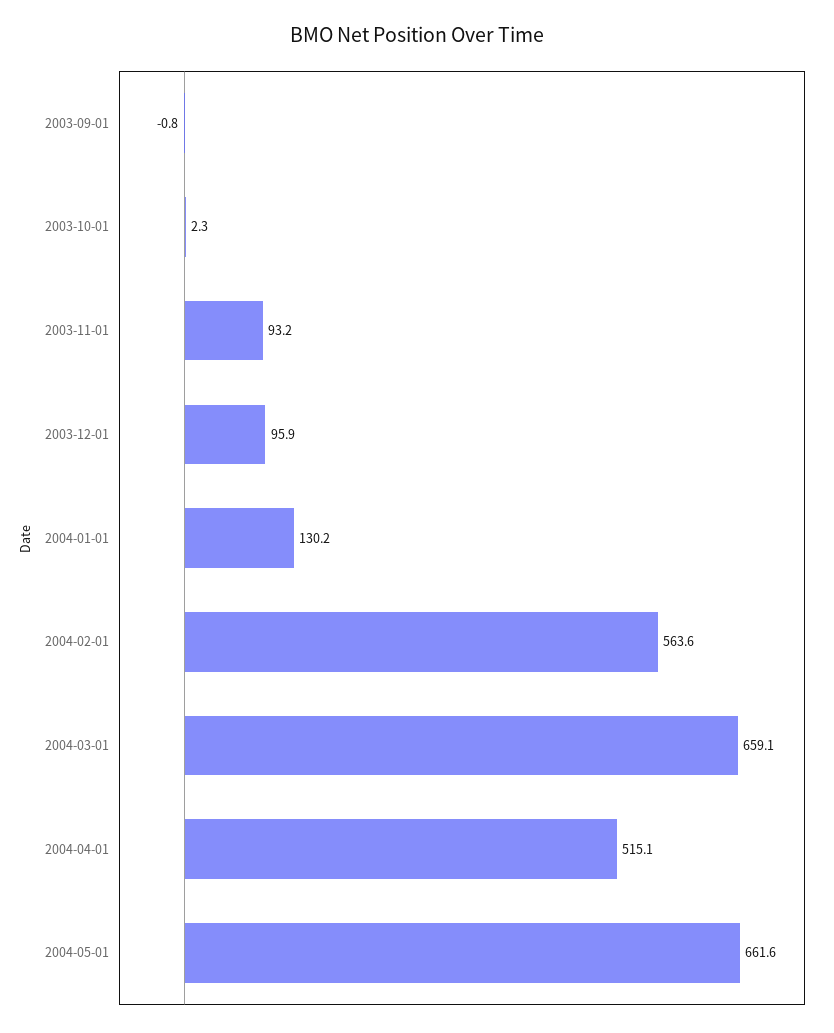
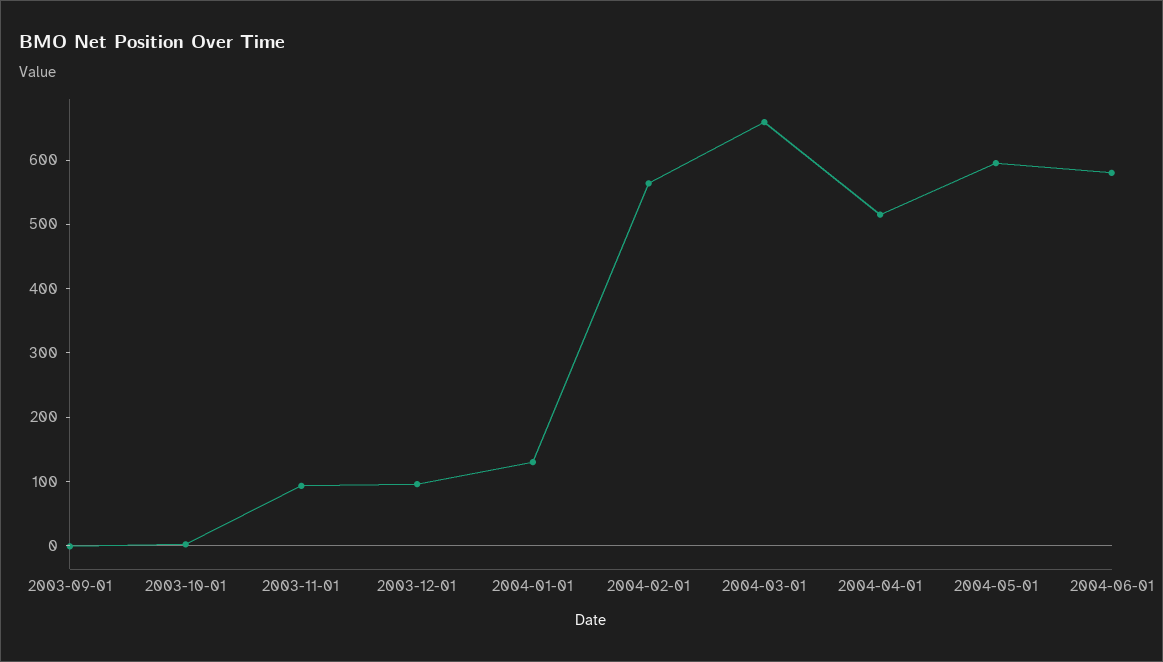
2004-05-01: 661.6 -> 600
2004-06-01: none -> 580

